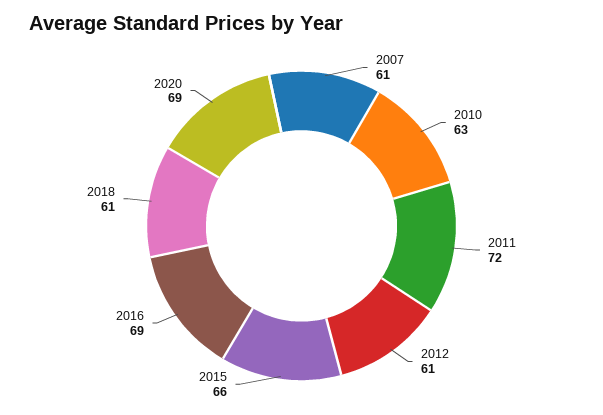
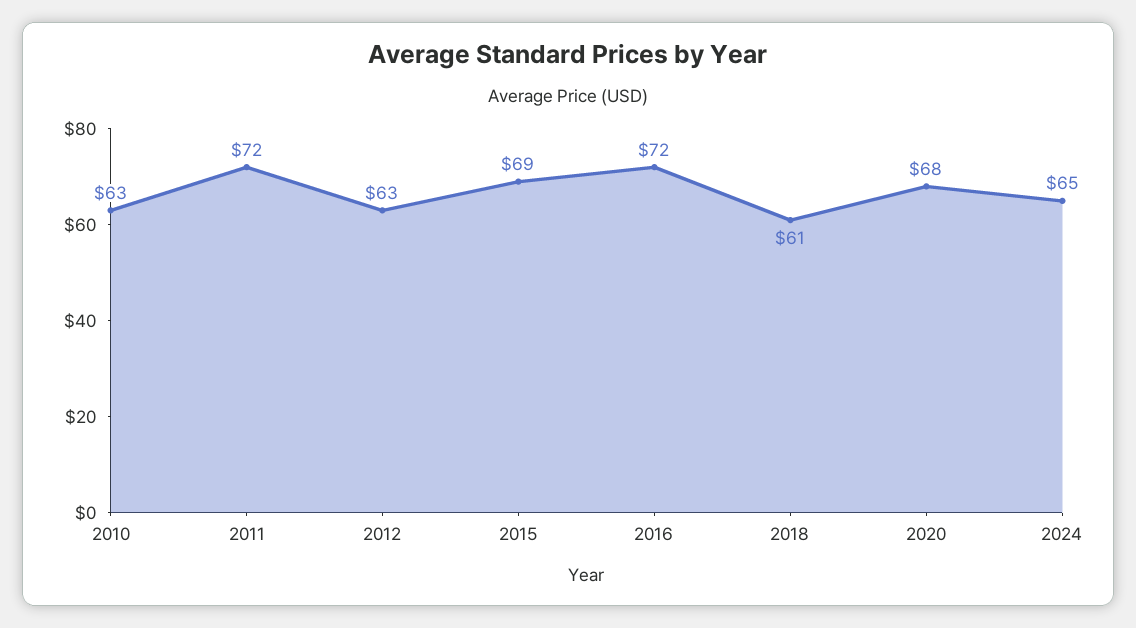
2007: 61 -> none
2012: 61 -> 63
2015: 66 -> 69
2016: 69 -> 72
2020: 69 -> 68
2024: none -> 65

